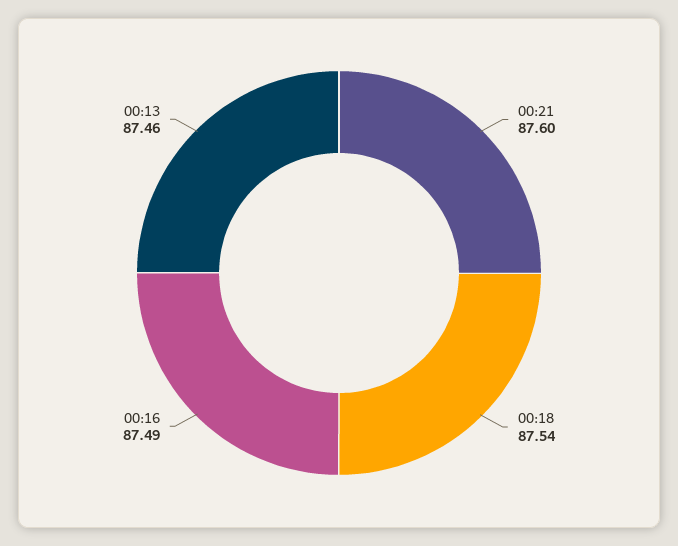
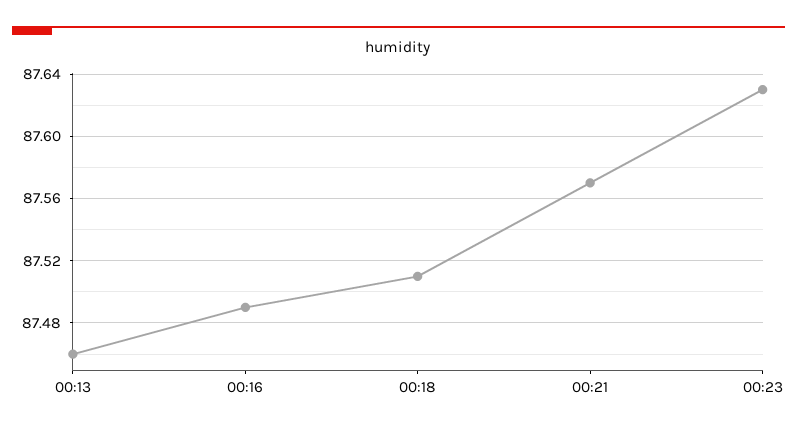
00:21: 87.6 -> 87.57
00:18: 87.54 -> 87.51
00:23: none -> 87.63

